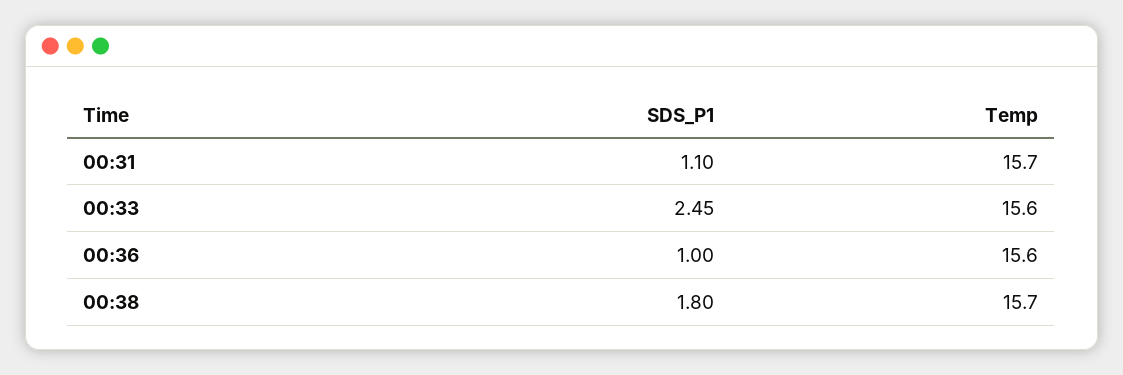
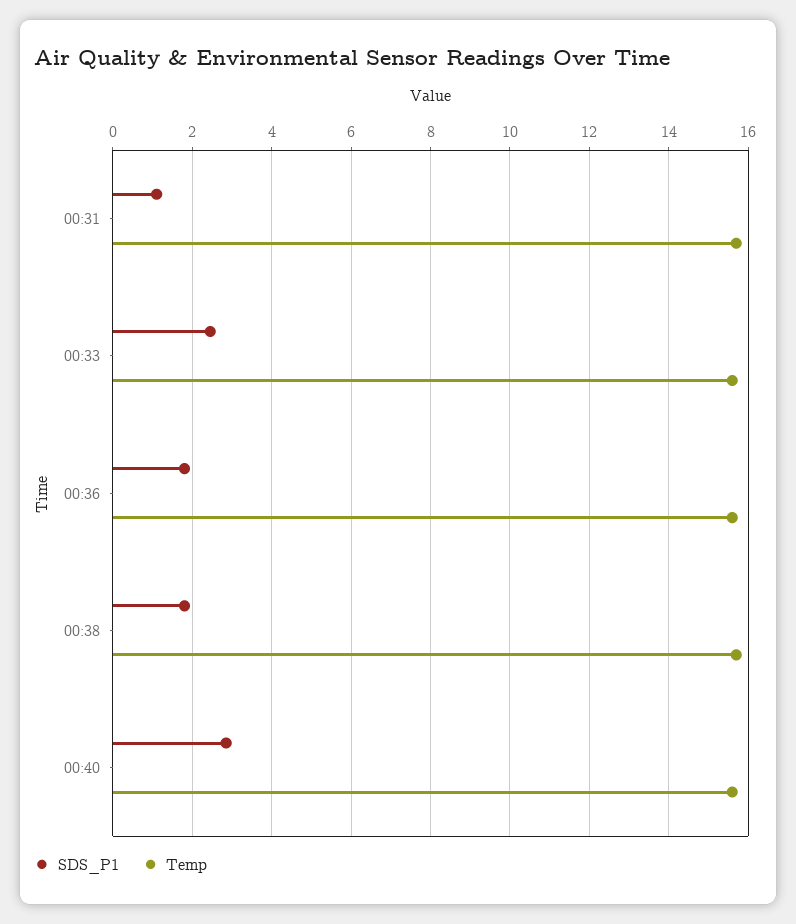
SDS_P1, 00:36: 1 -> 1.8
SDS_P1, 00:40: none -> 2.8
Temp, 00:40: none -> 15.6

